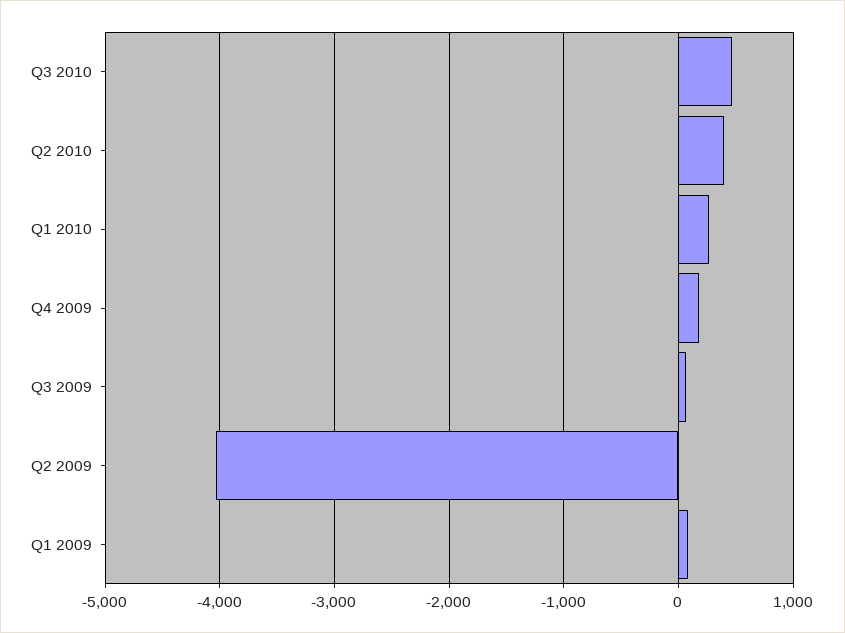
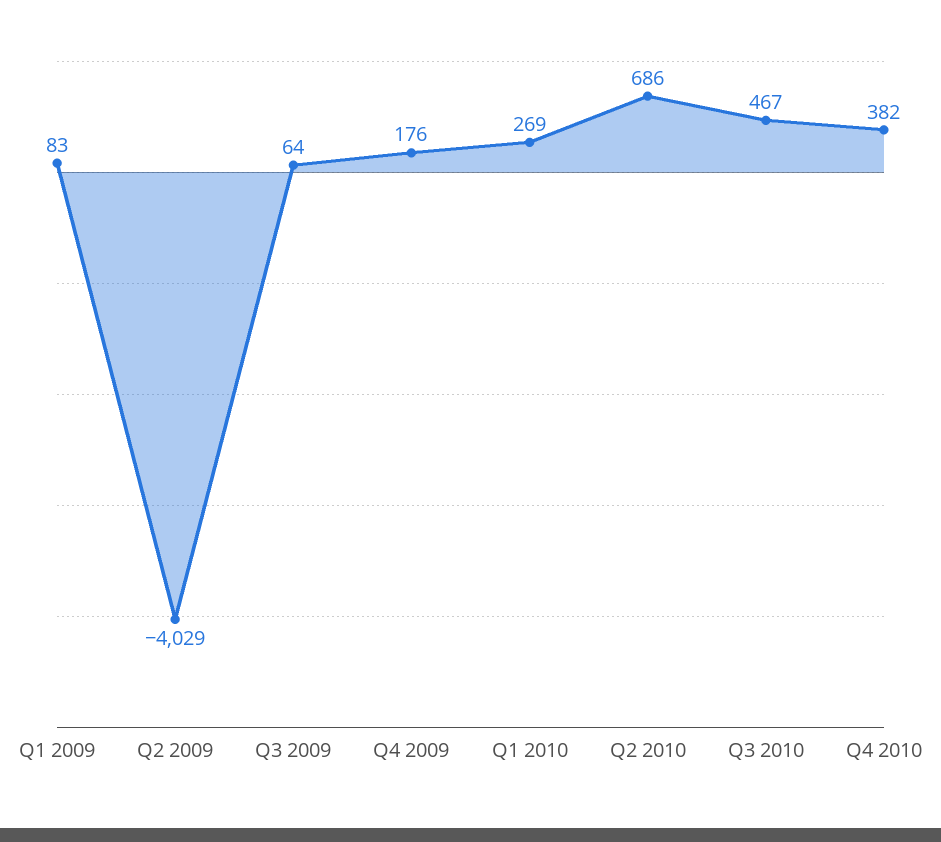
Q2 2010: 400 -> 686
Q4 2010: none -> 382

